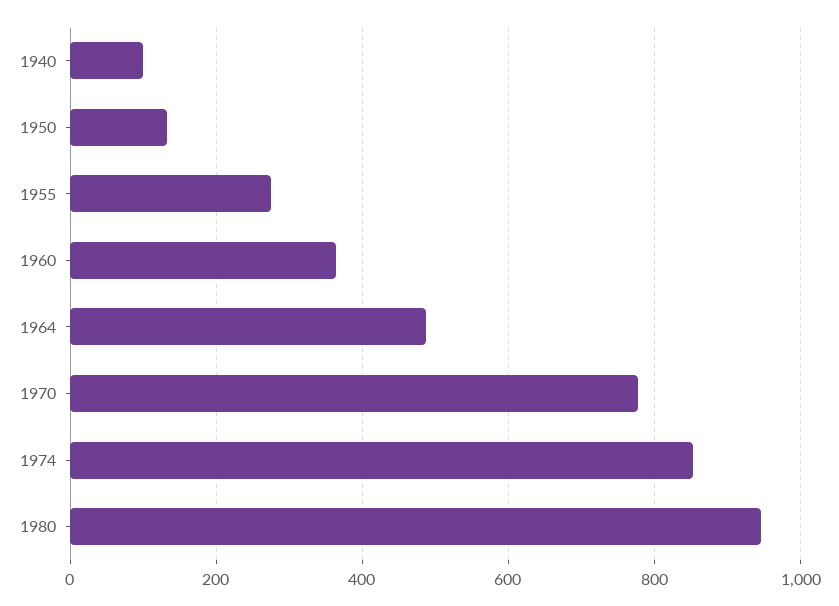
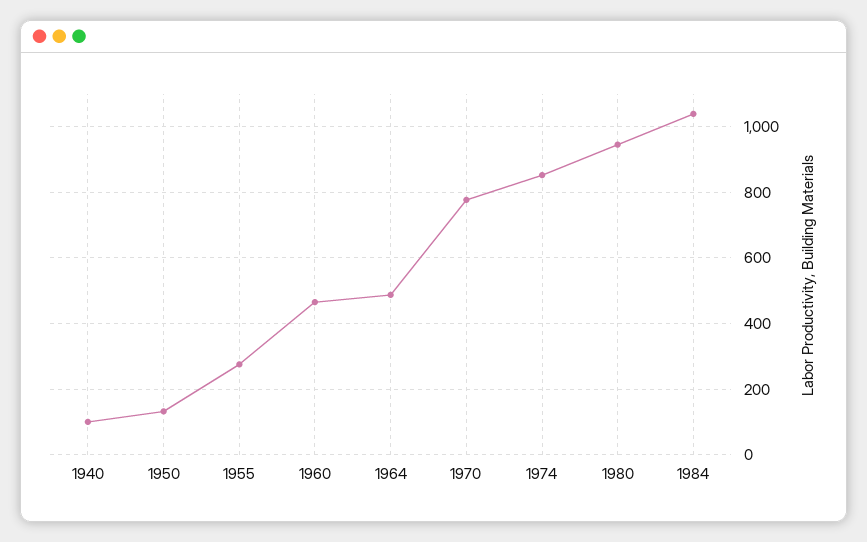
1960: 360 -> 460
1984: none -> 1040

